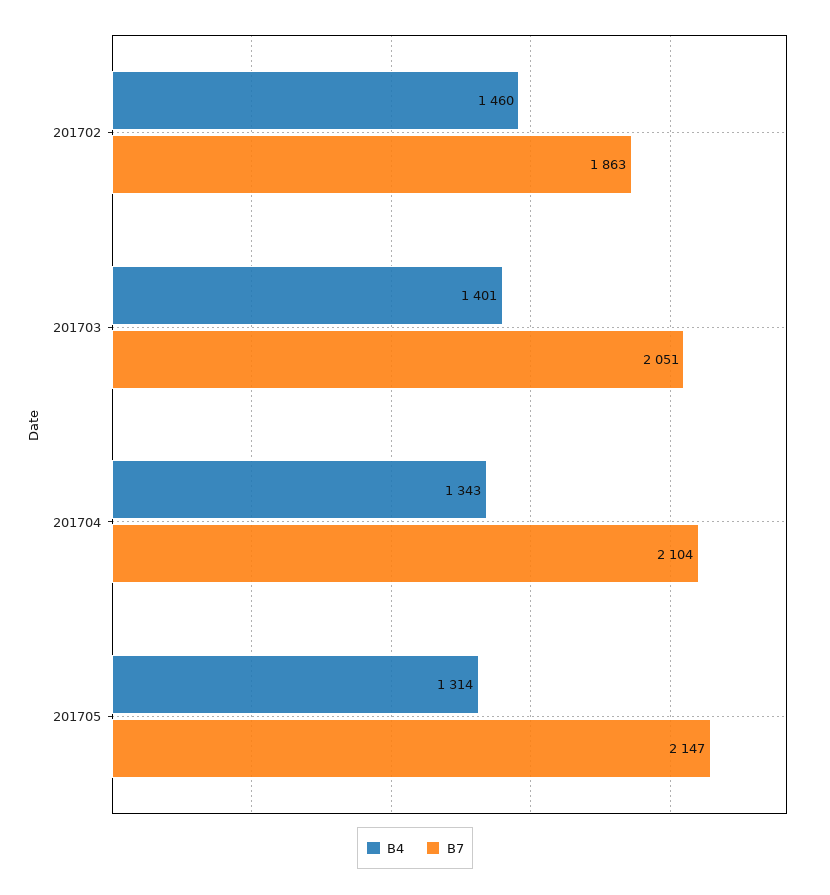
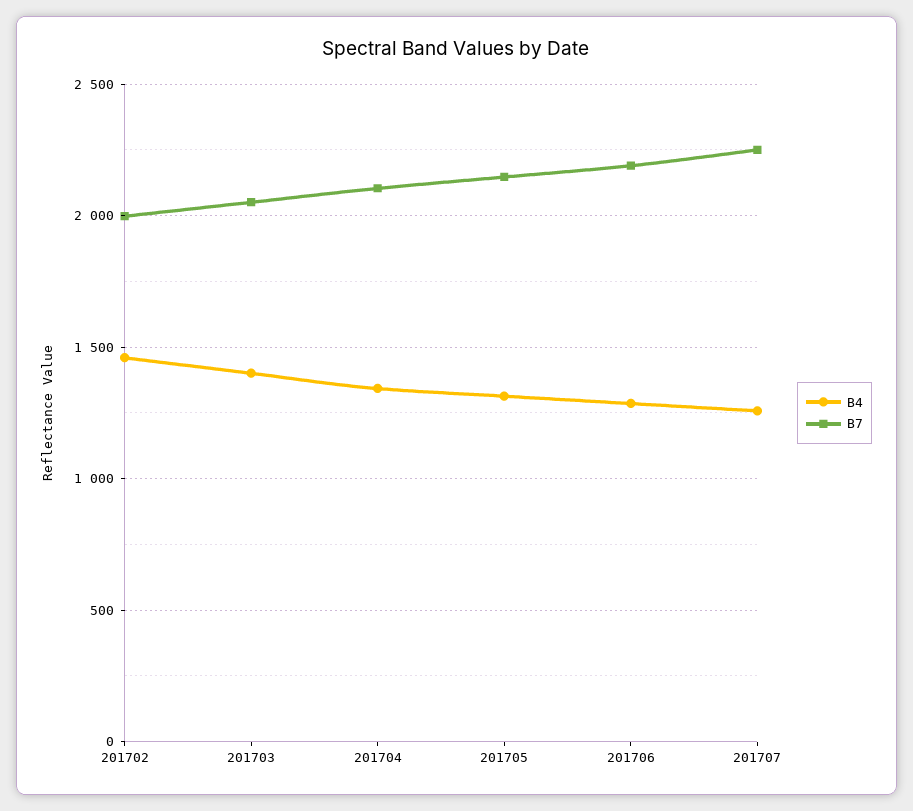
B7, 201702: 1863 -> 2000
B4, 201706: none -> 1300
B7, 201706: none -> 2200
B4, 201707: none -> 1250
B7, 201707: none -> 2250

